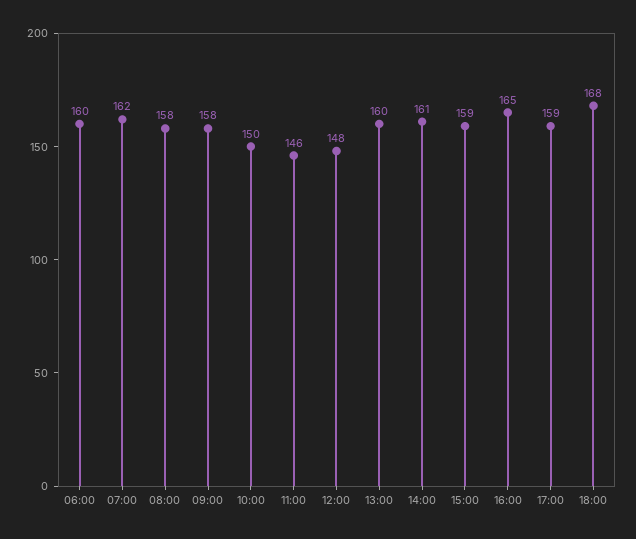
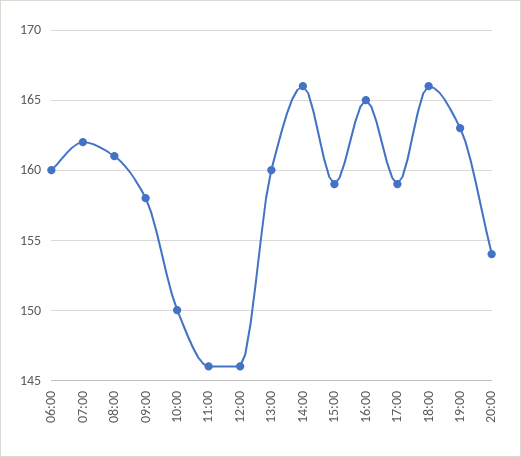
08:00: 158 -> 161
12:00: 148 -> 146
14:00: 161 -> 166
18:00: 168 -> 166
19:00: none -> 163
20:00: none -> 154

